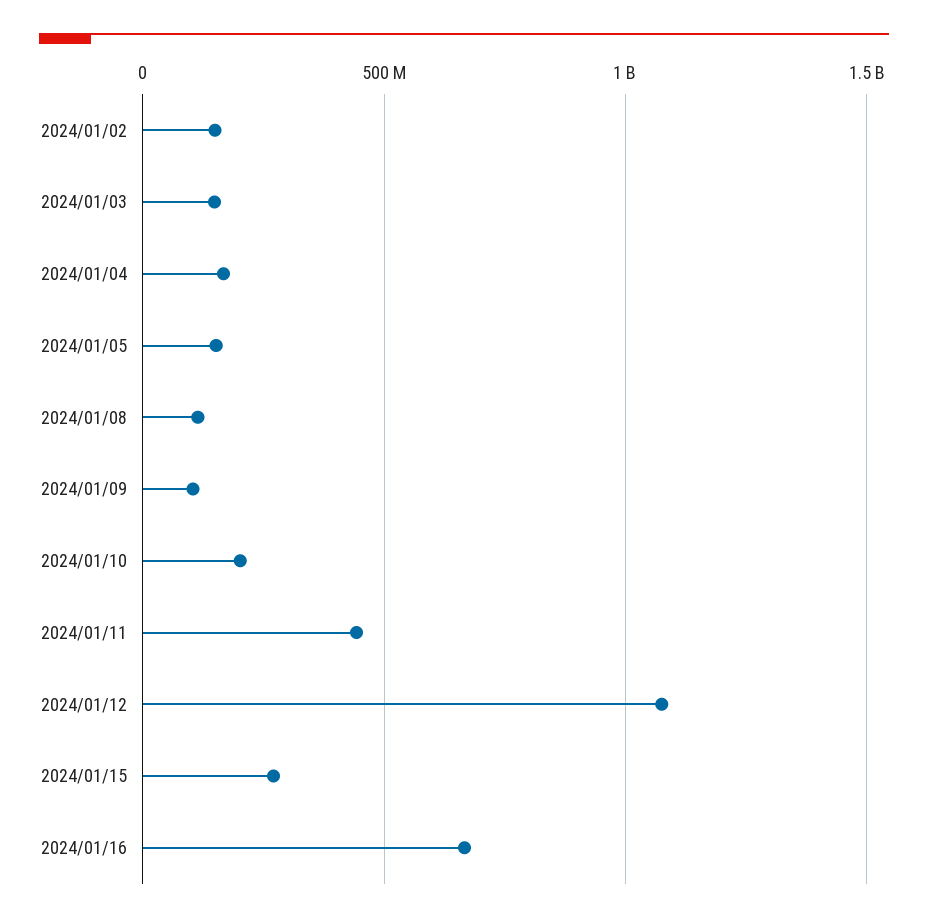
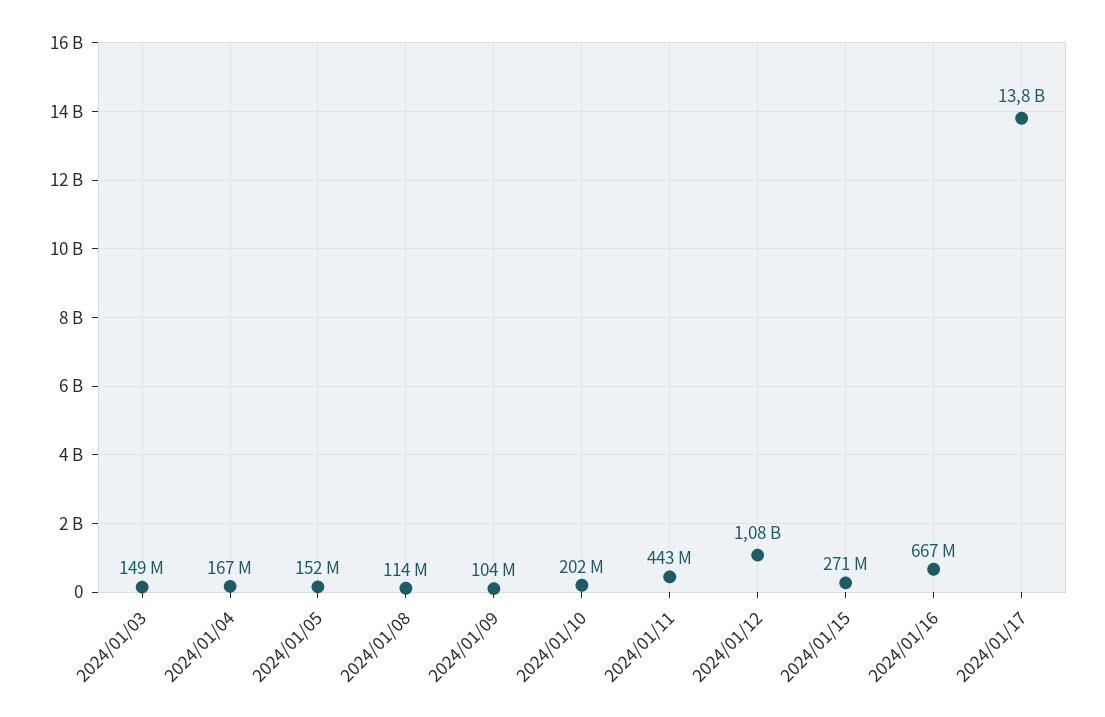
2024/01/02: 150000000 -> none
2024/01/17: none -> 13800000000

